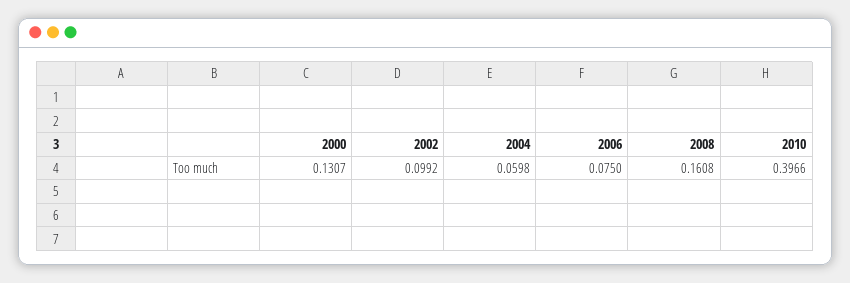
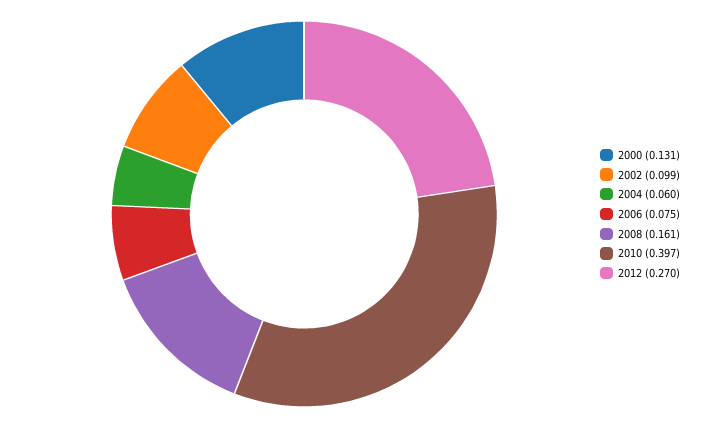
2012: none -> 0.27

